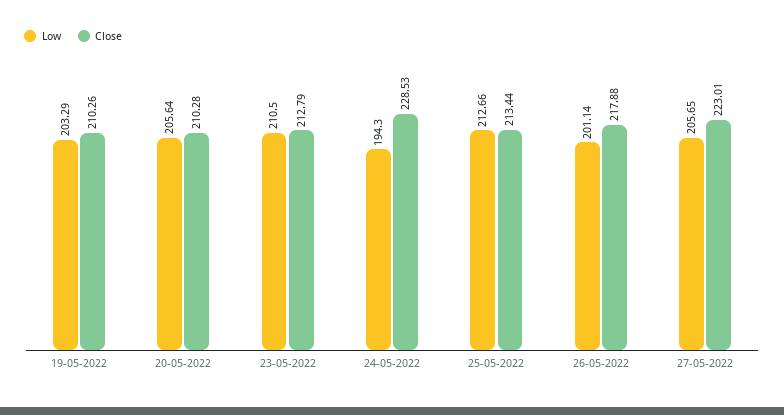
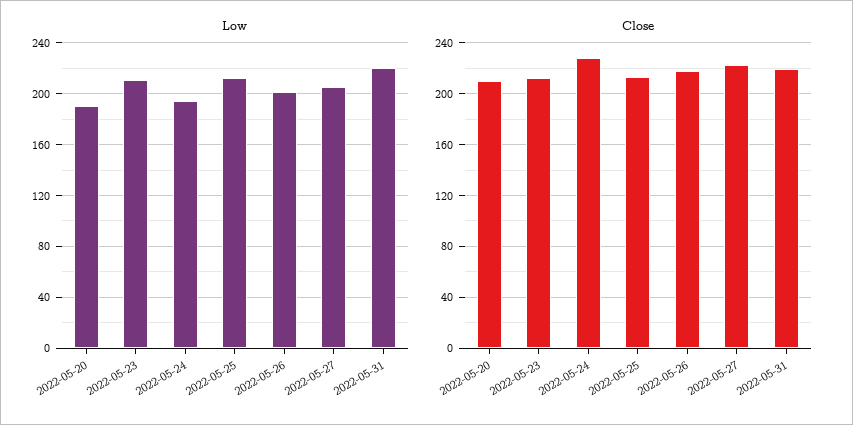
Low, 19-05-2022: 203.29 -> none
Close, 19-05-2022: 210.26 -> none
Low, 20-05-2022: 205.64 -> 190
Low, 2022-05-31: none -> 220
Close, 2022-05-31: none -> 220

